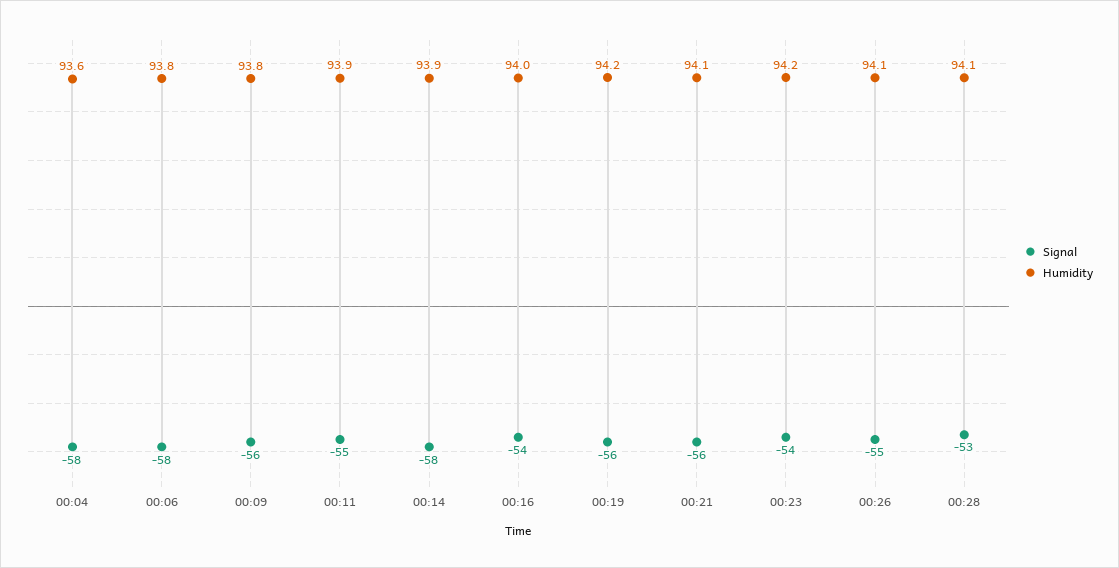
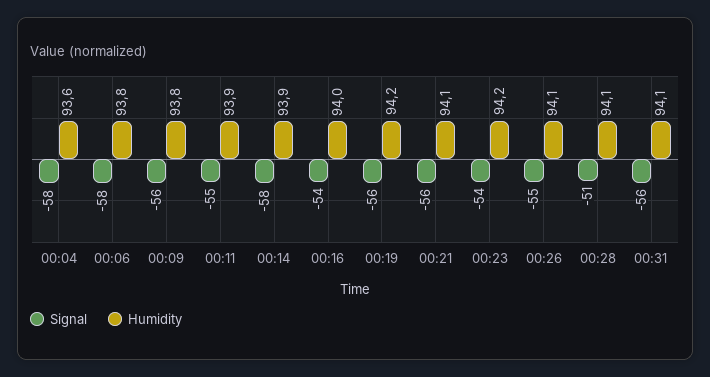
Signal, 00:28: -53 -> -51
Signal, 00:31: none -> -56
Humidity, 00:31: none -> 94.1

